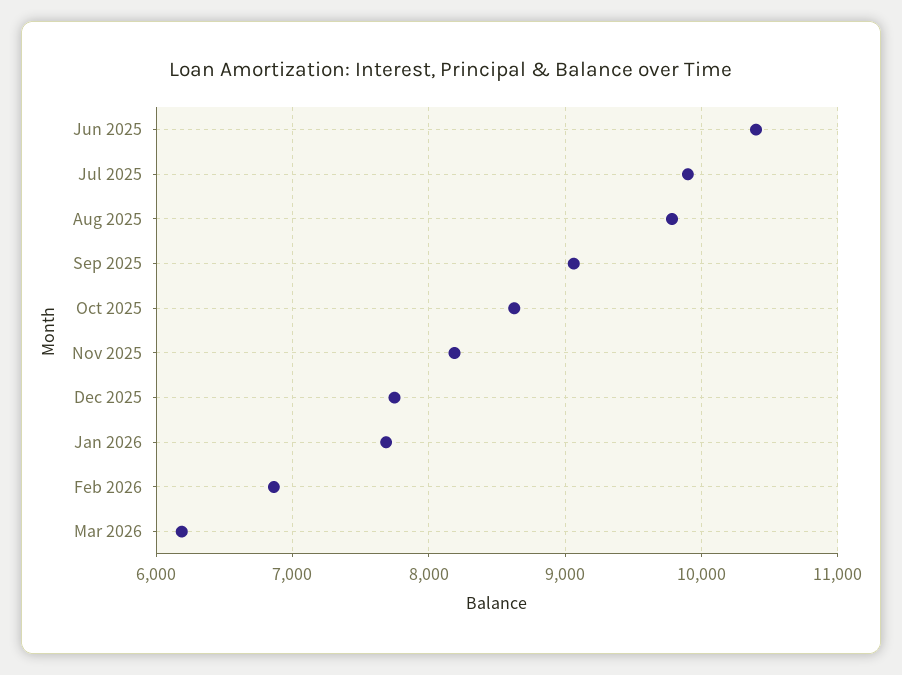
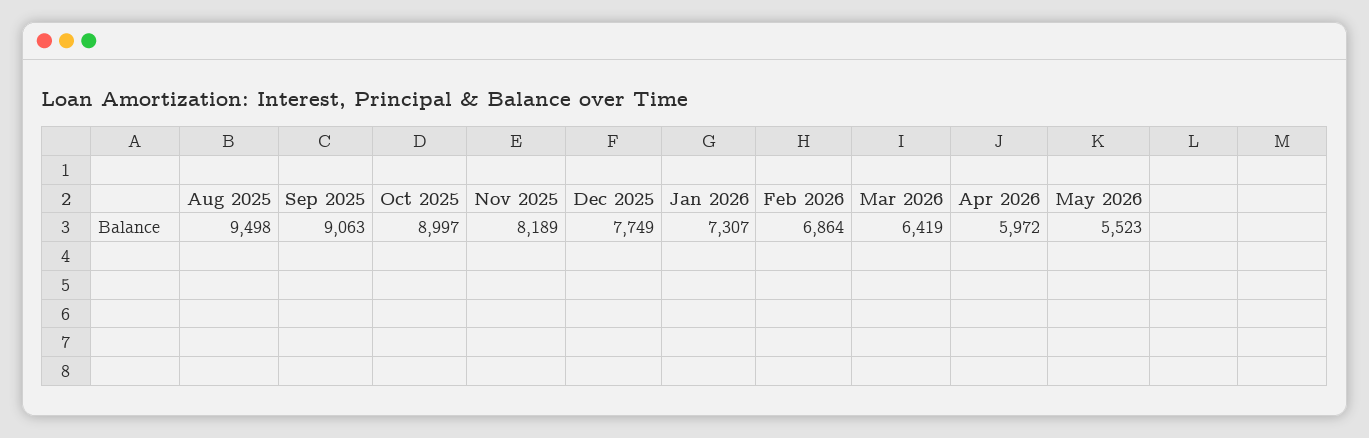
Jun 2025: 10400 -> none
Jul 2025: 9900 -> none
Aug 2025: 9800 -> 9498
Oct 2025: 8600 -> 8997
Jan 2026: 7700 -> 7307
Mar 2026: 6200 -> 6419
Apr 2026: none -> 5972
May 2026: none -> 5523

